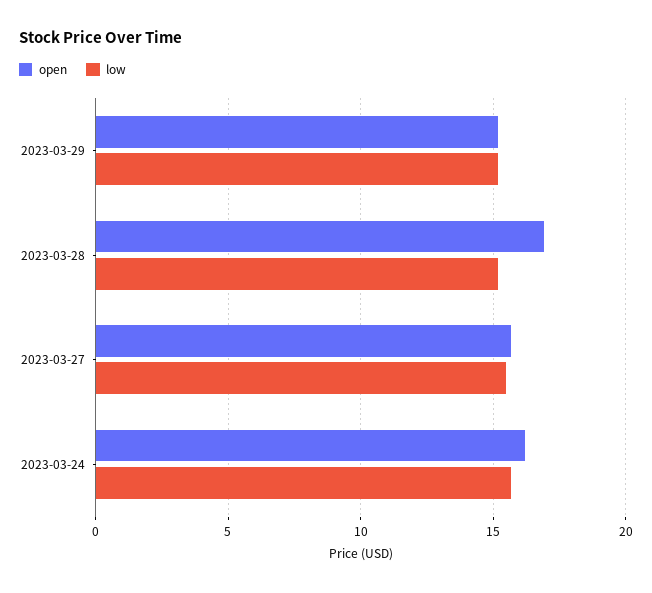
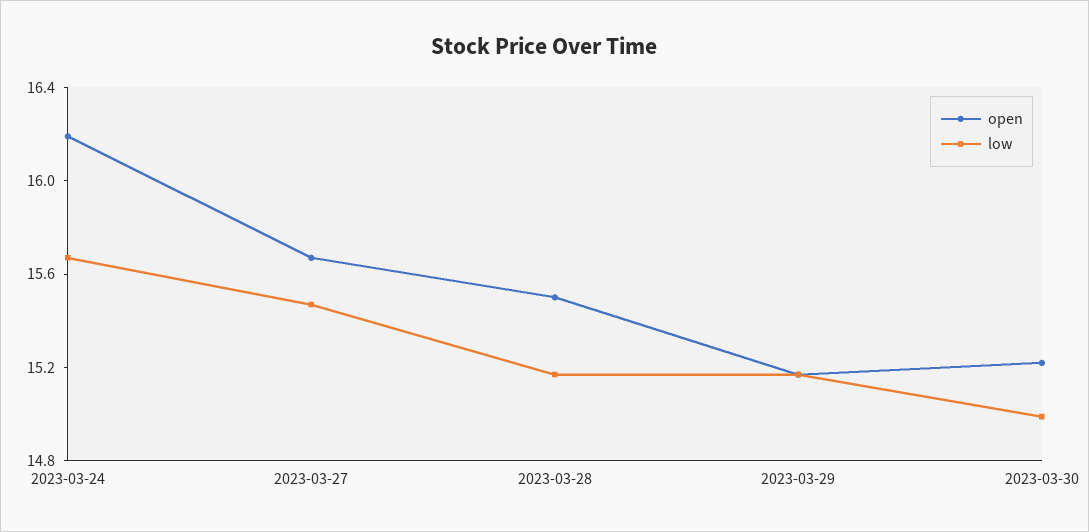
open, 2023-03-28: 17 -> 15.5
open, 2023-03-30: none -> 15.2
low, 2023-03-30: none -> 15

